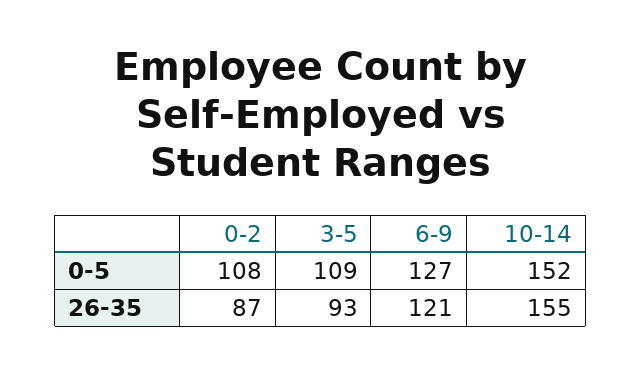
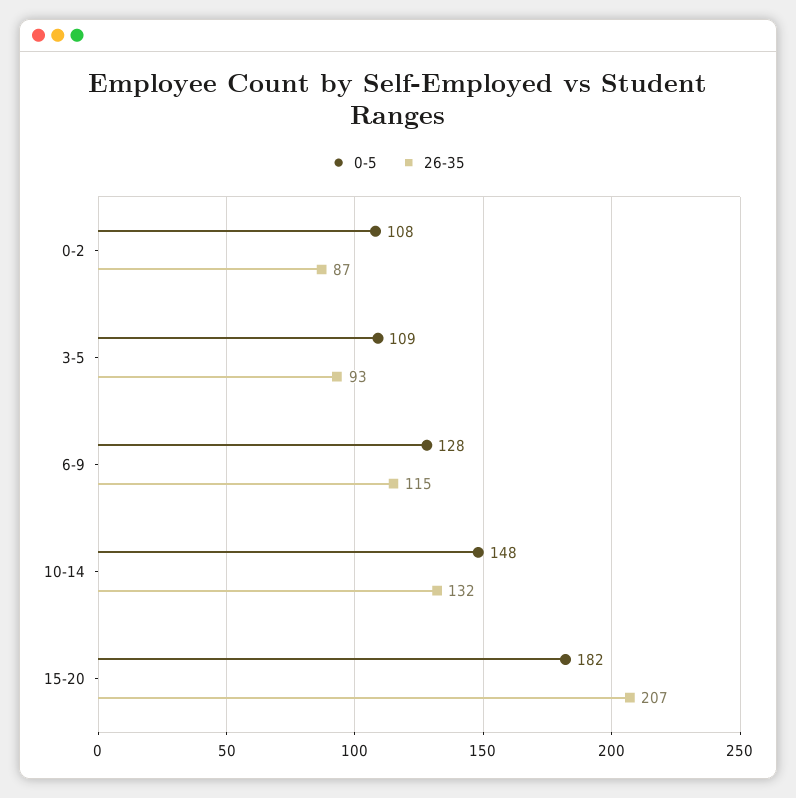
0-5, 6-9: 127 -> 128
0-5, 10-14: 152 -> 148
26-35, 6-9: 121 -> 115
26-35, 10-14: 155 -> 132
0-5, 15-20: none -> 182
26-35, 15-20: none -> 207

